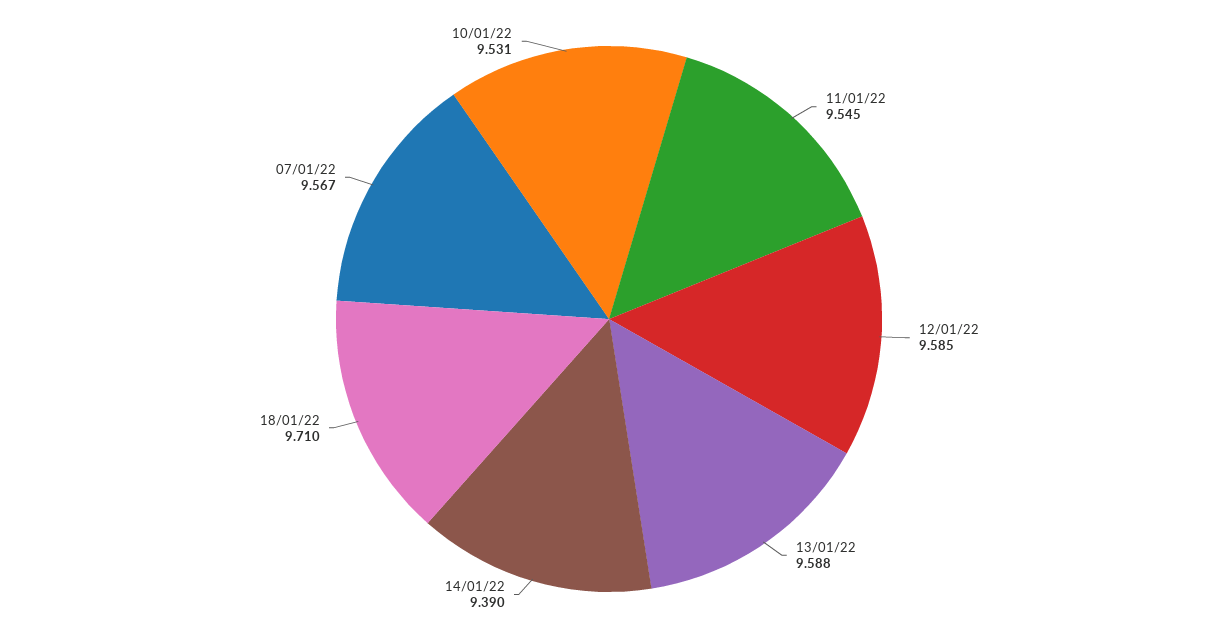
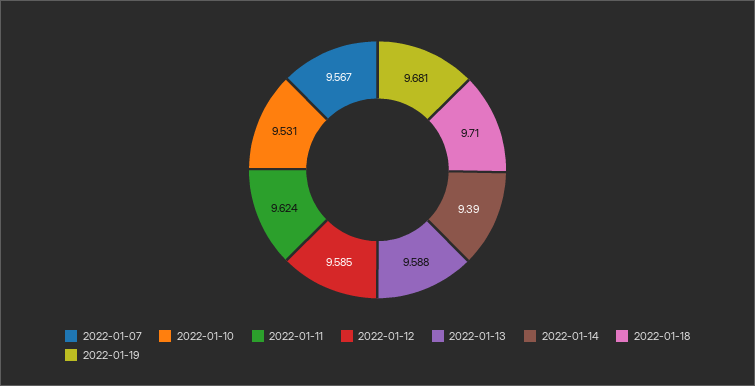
11/01/22: 9.545 -> 9.624
2022-01-19: none -> 9.681

